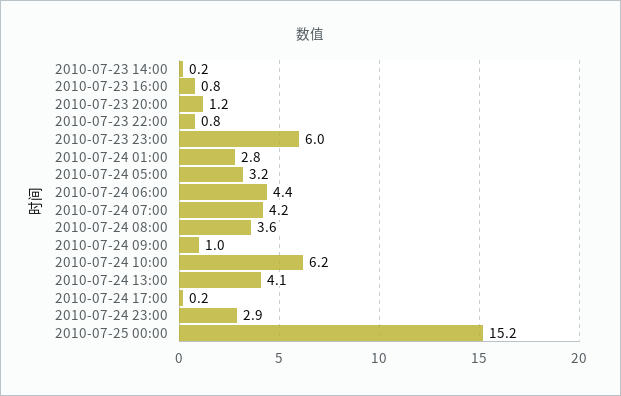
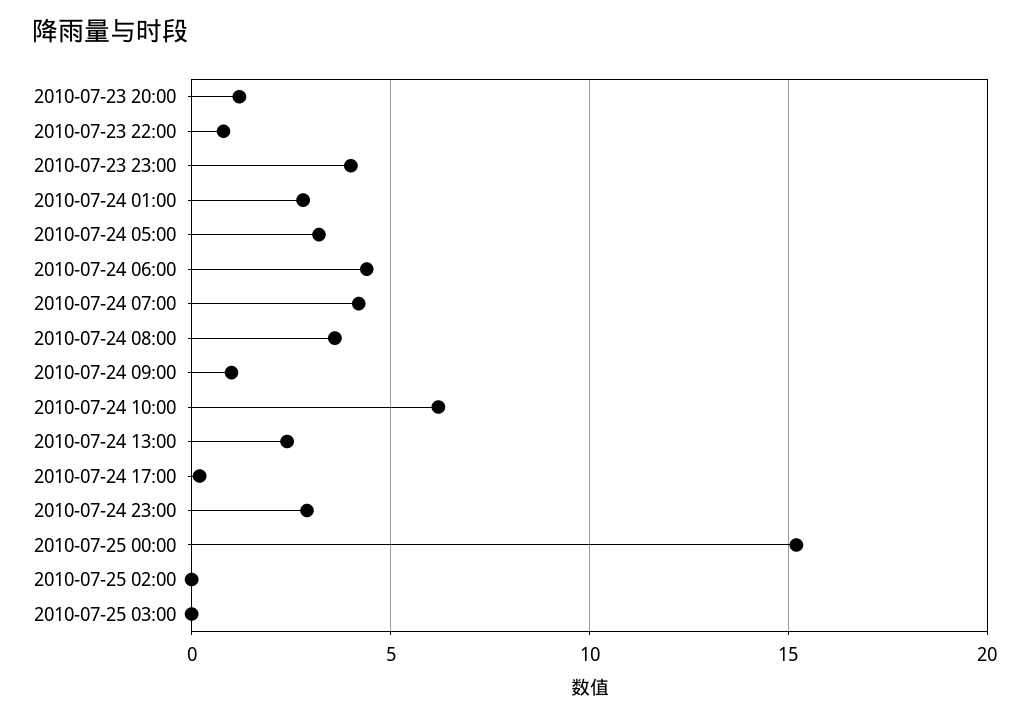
2010-07-23 14:00: 0.2 -> none
2010-07-23 16:00: 0.8 -> none
2010-07-23 23:00: 6 -> 4
2010-07-24 13:00: 4.1 -> 2.5
2010-07-25 02:00: none -> 0
2010-07-25 03:00: none -> 0

